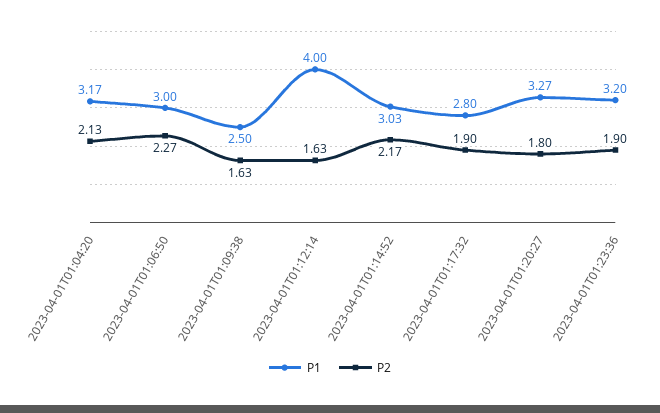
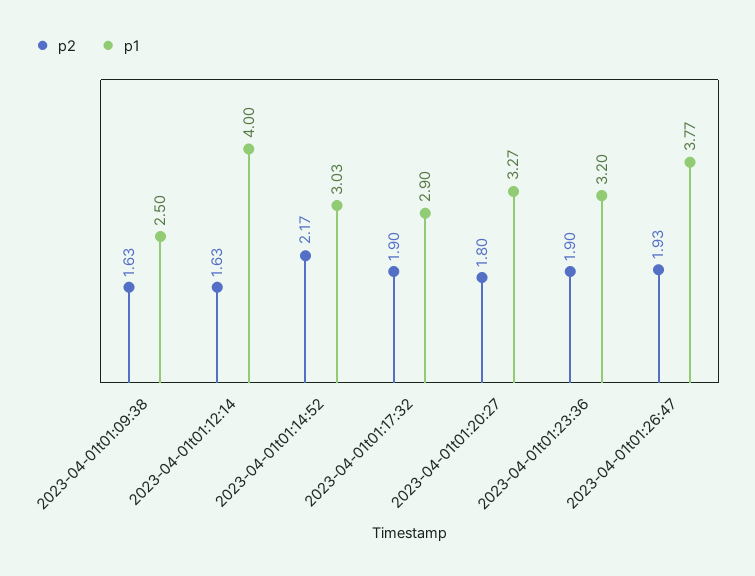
P1, 2023-04-01T01:04:20: 3.17 -> none
P2, 2023-04-01T01:04:20: 2.13 -> none
P1, 2023-04-01T01:06:50: 3 -> none
P2, 2023-04-01T01:06:50: 2.27 -> none
P1, 2023-04-01T01:17:32: 2.8 -> 2.9
P2, 2023-04-01t01:26:47: none -> 1.93
P1, 2023-04-01t01:26:47: none -> 3.77

